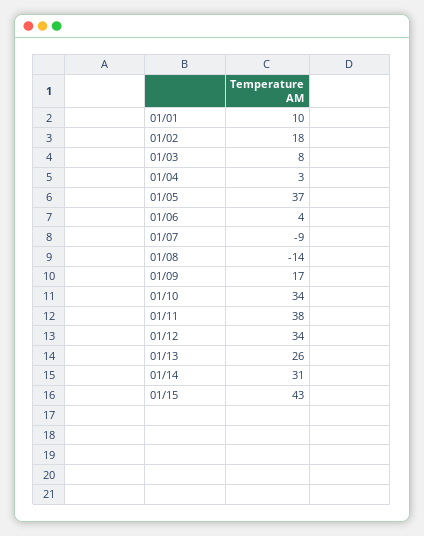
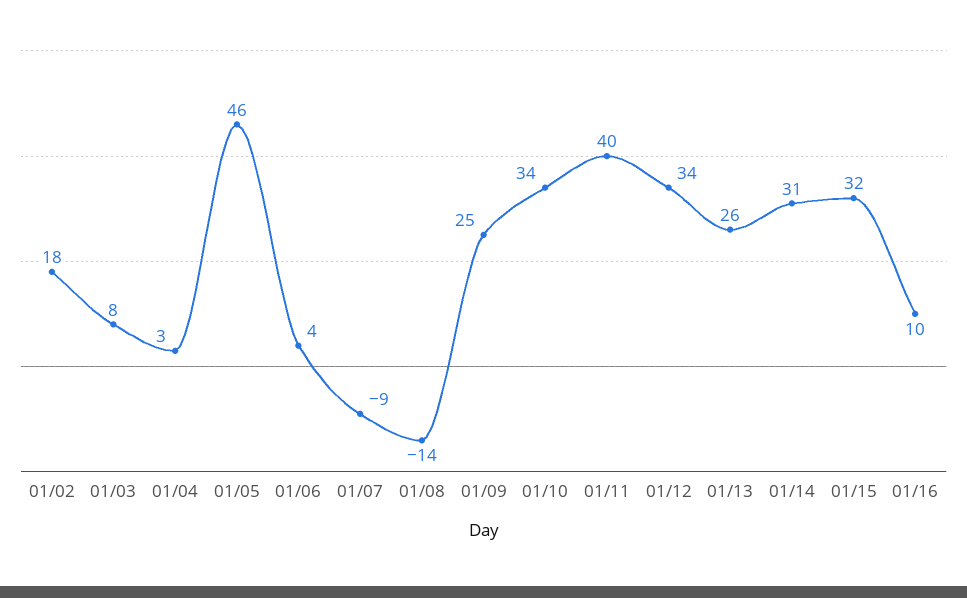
01/01: 10 -> none
01/05: 37 -> 46
01/09: 17 -> 25
01/11: 38 -> 40
01/15: 43 -> 32
01/16: none -> 10

